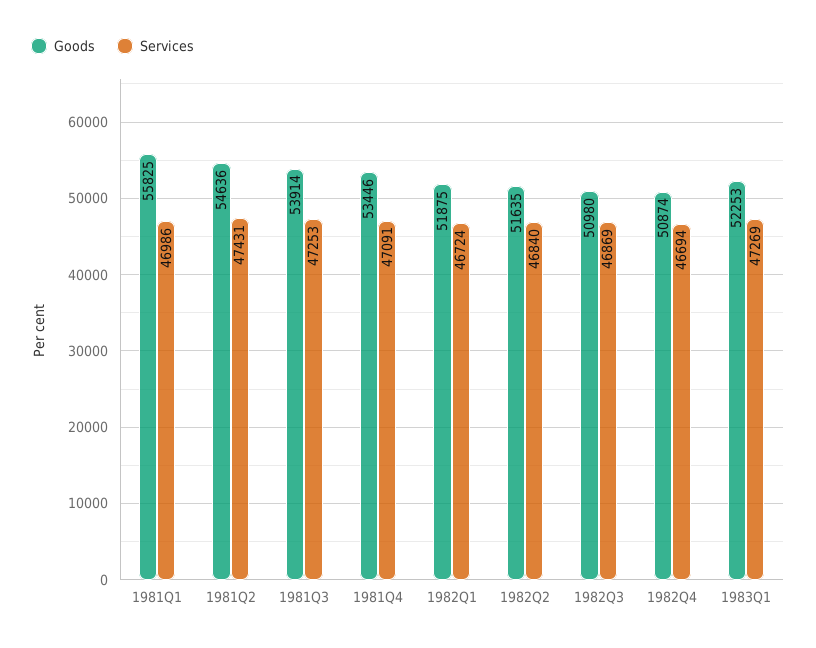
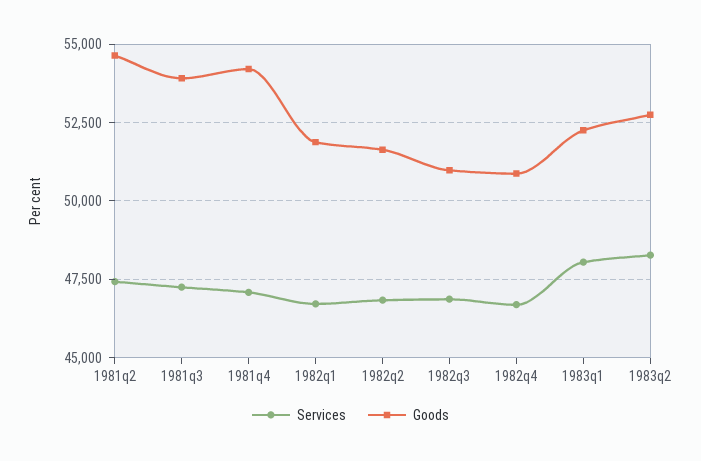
Goods, 1981Q1: 55825 -> none
Services, 1981Q1: 46986 -> none
Goods, 1981Q4: 53446 -> 54250
Services, 1983Q1: 47269 -> 48000
Services, 1983q2: none -> 48250
Goods, 1983q2: none -> 52750

